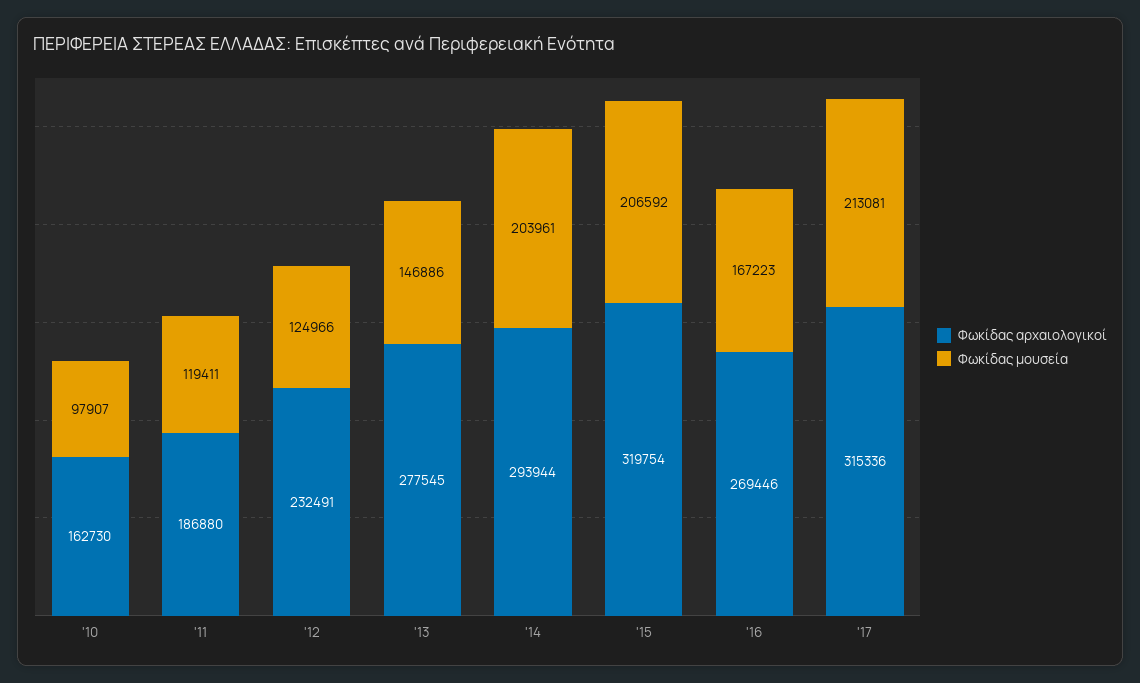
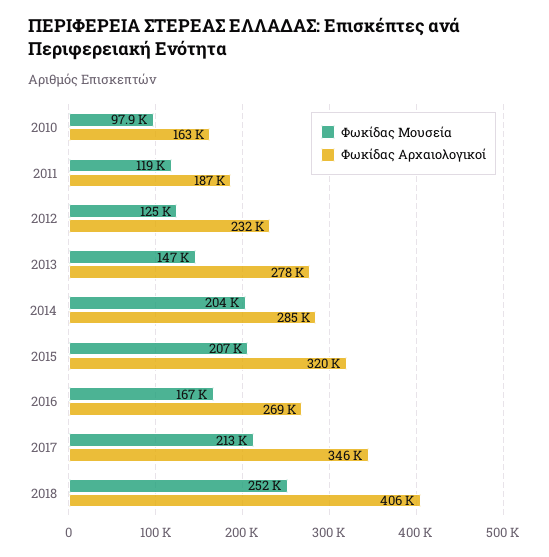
Φωκίδας αρχαιολογικοί, '14: 293944 -> 285000
Φωκίδας αρχαιολογικοί, '17: 315336 -> 346000
Φωκίδας μουσεία, 2018: none -> 252000
Φωκίδας αρχαιολογικοί, 2018: none -> 406000

